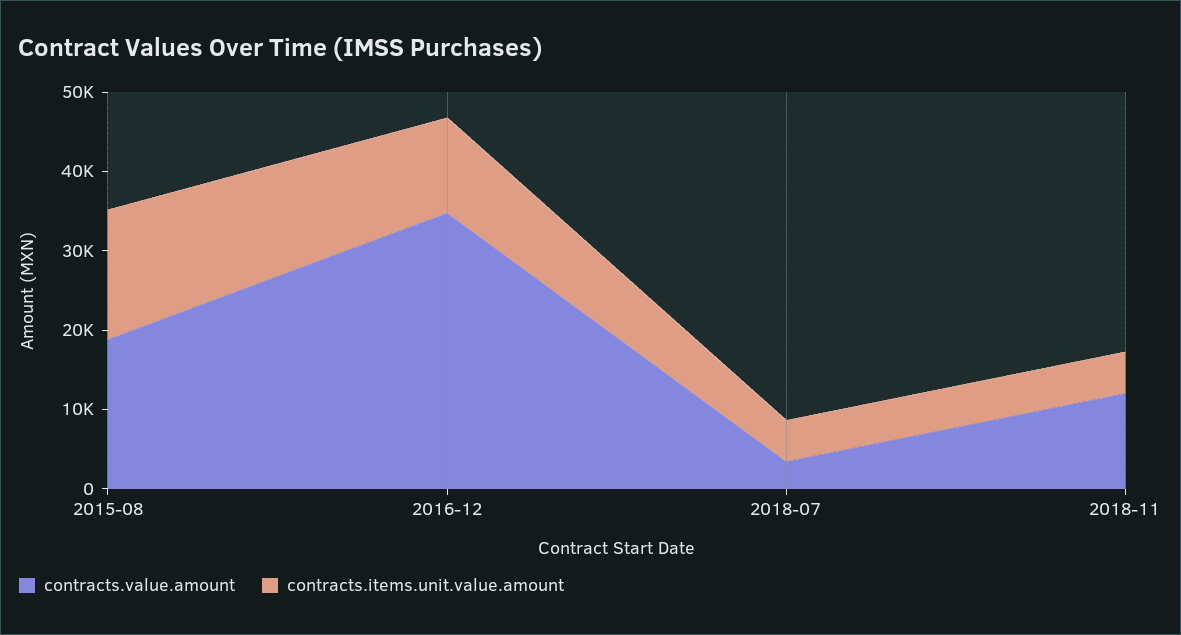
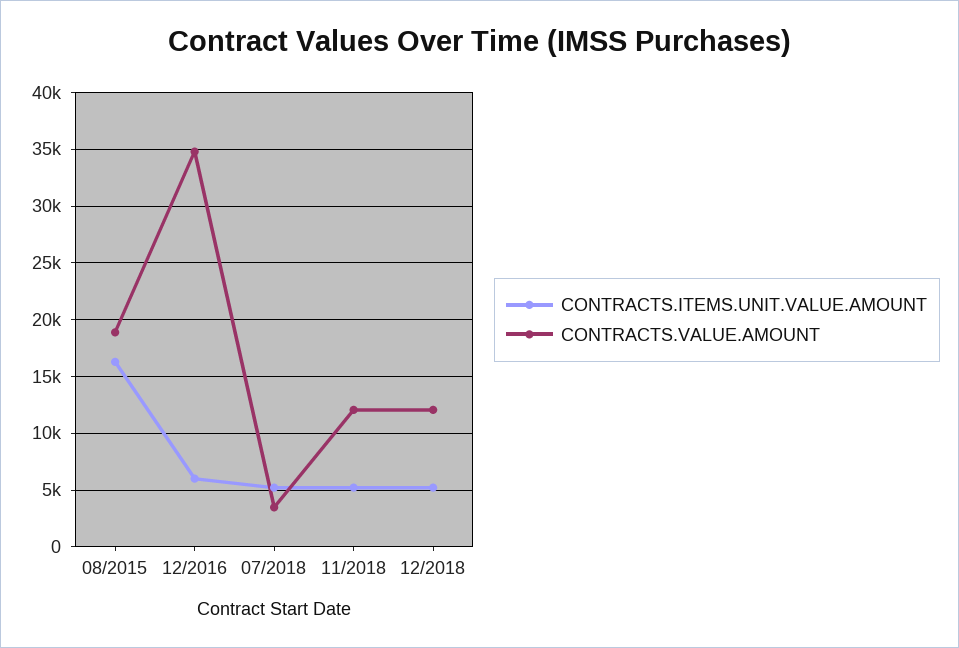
contracts.items.unit.value.amount, 2016-12: 12000 -> 6000
contracts.items.unit.value.amount, 12/2018: none -> 5000
contracts.value.amount, 12/2018: none -> 12000

